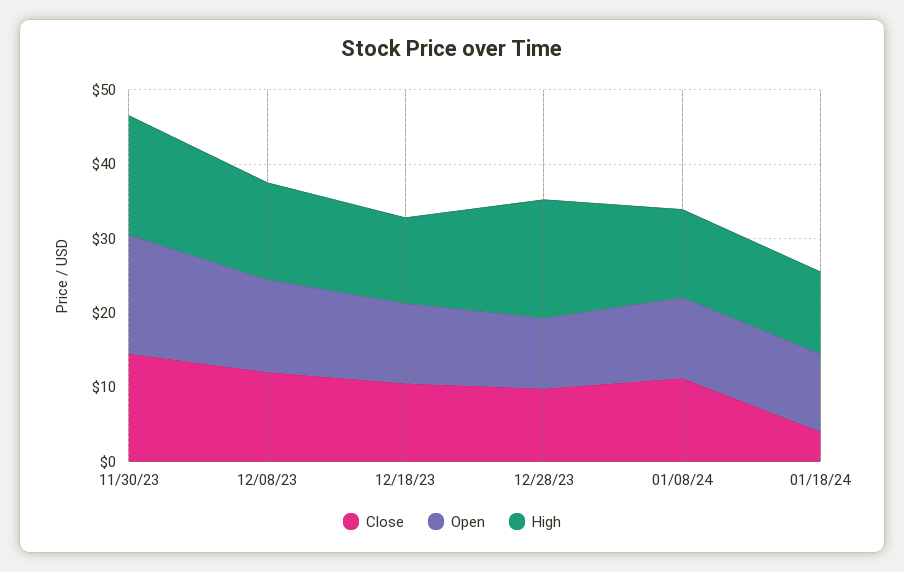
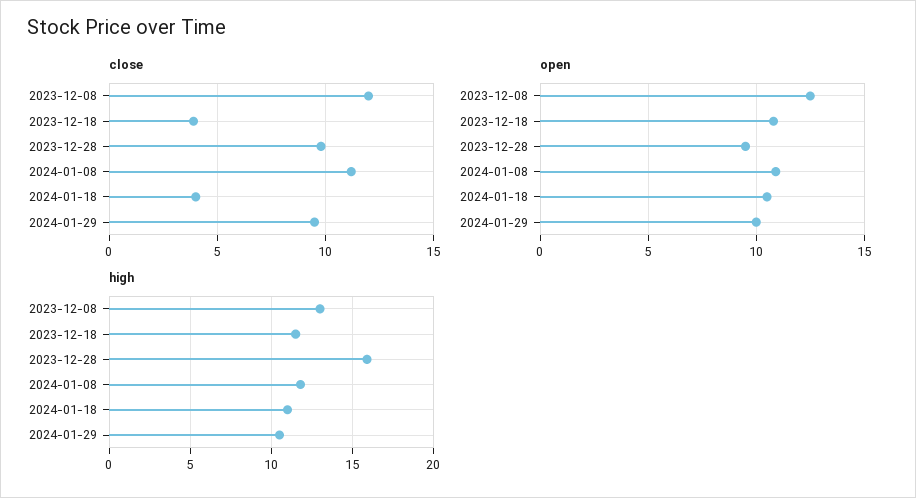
Close, 11/30/23: 14 -> none
Open, 11/30/23: 16 -> none
High, 11/30/23: 16 -> none
Close, 12/18/23: 10 -> 4
Close, 2024-01-29: none -> 9.5
Open, 2024-01-29: none -> 10
High, 2024-01-29: none -> 10.5

